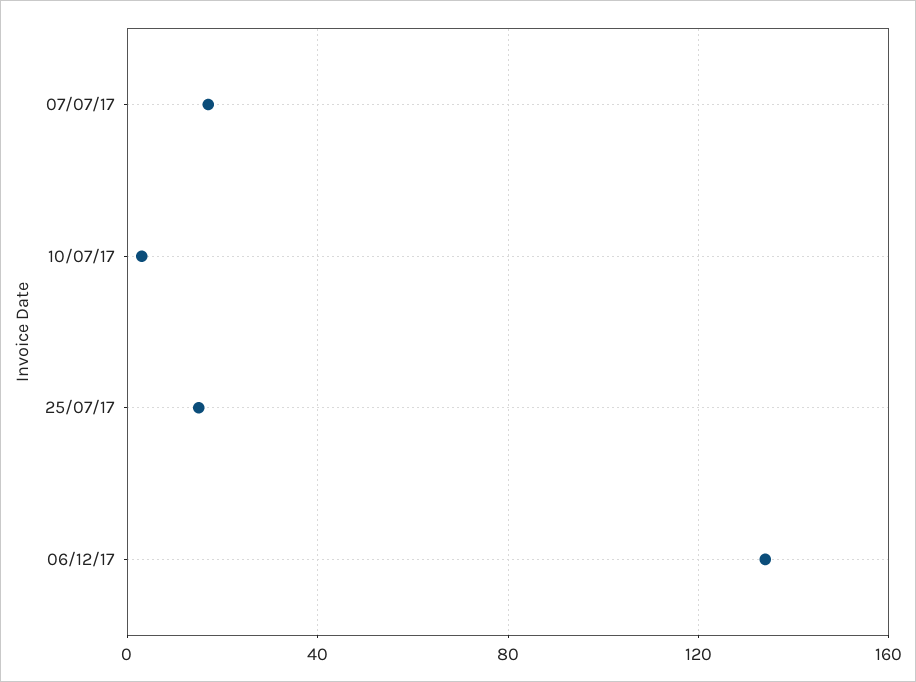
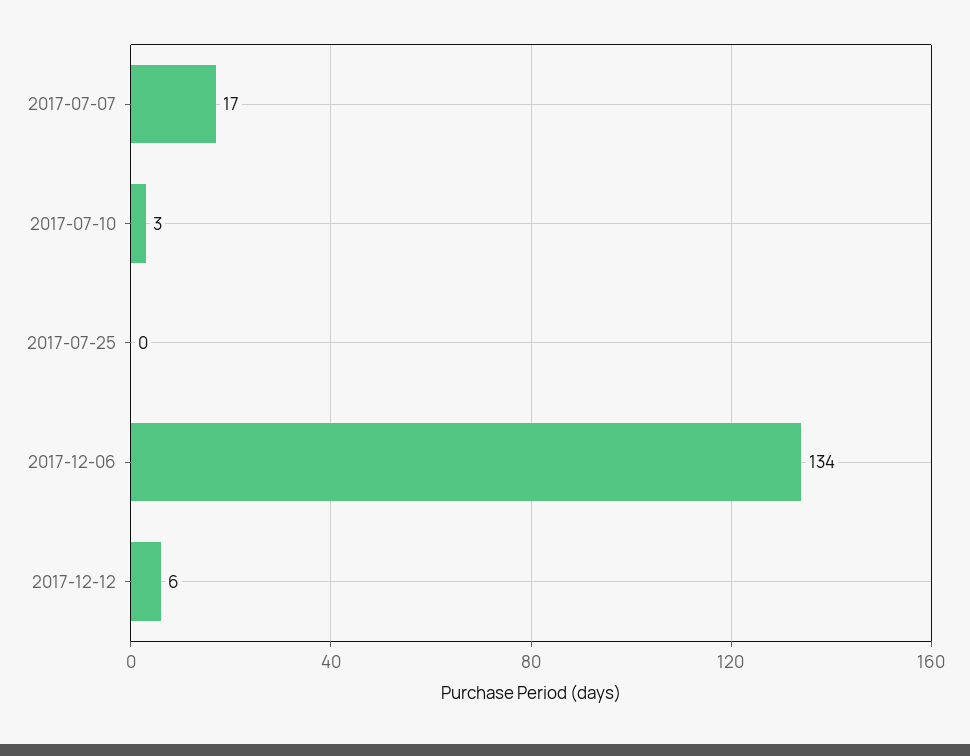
25/07/17: 15 -> 0
2017-12-12: none -> 6

